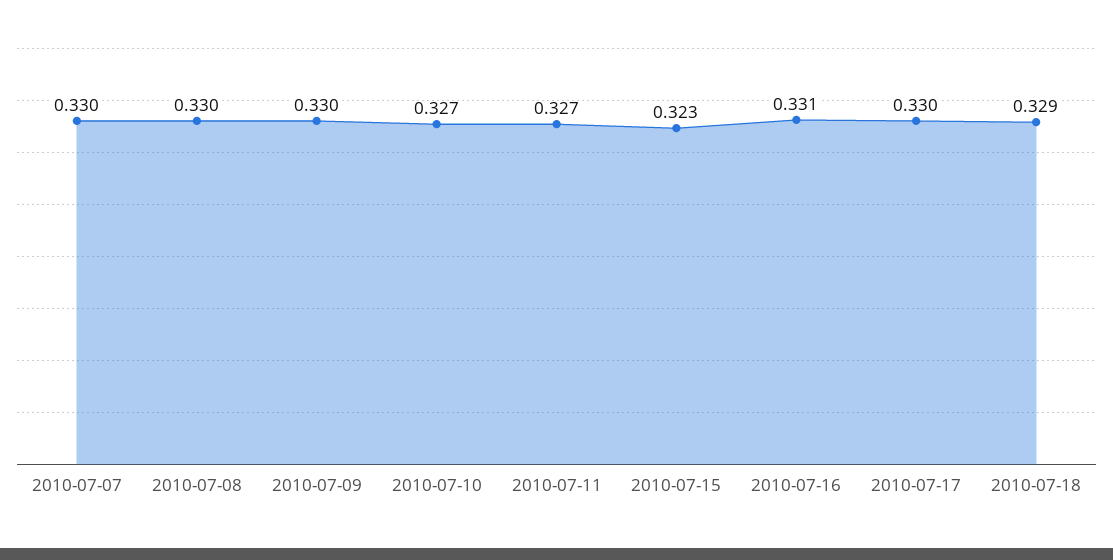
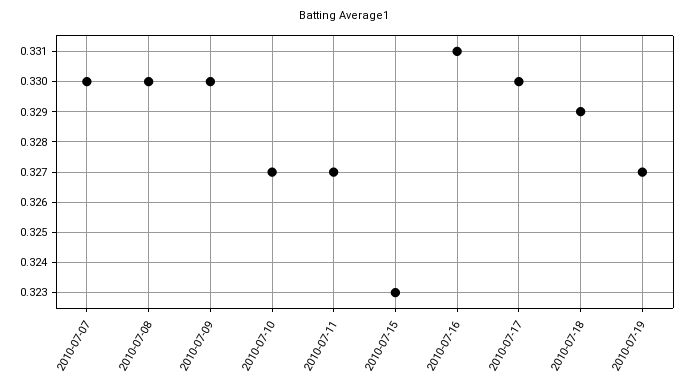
2010-07-19: none -> 0.327

